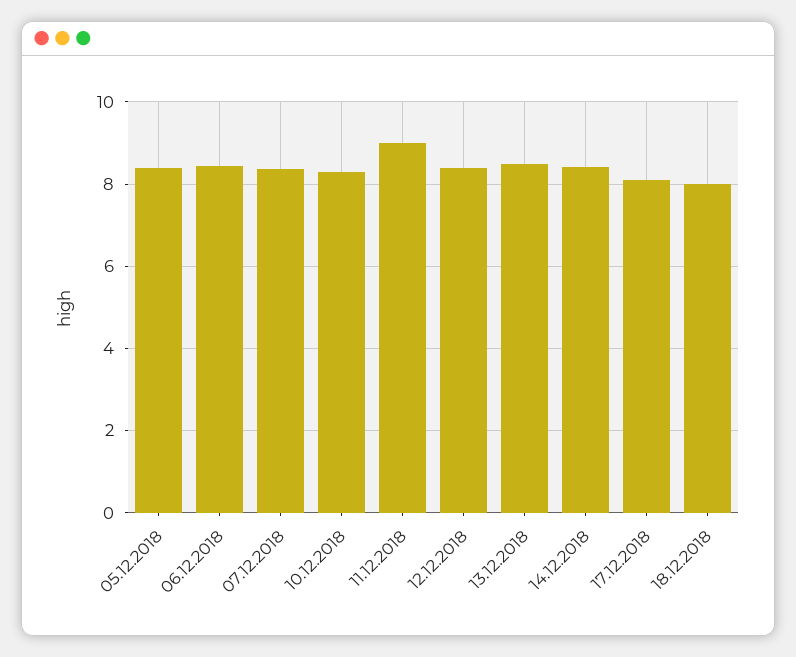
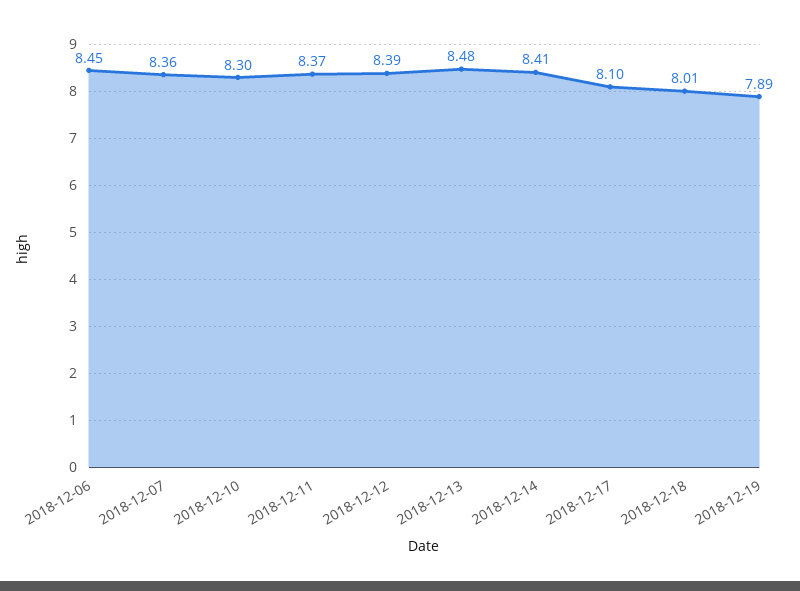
05.12.2018: 8.4 -> none
11.12.2018: 9 -> 8.37
2018-12-19: none -> 7.89

